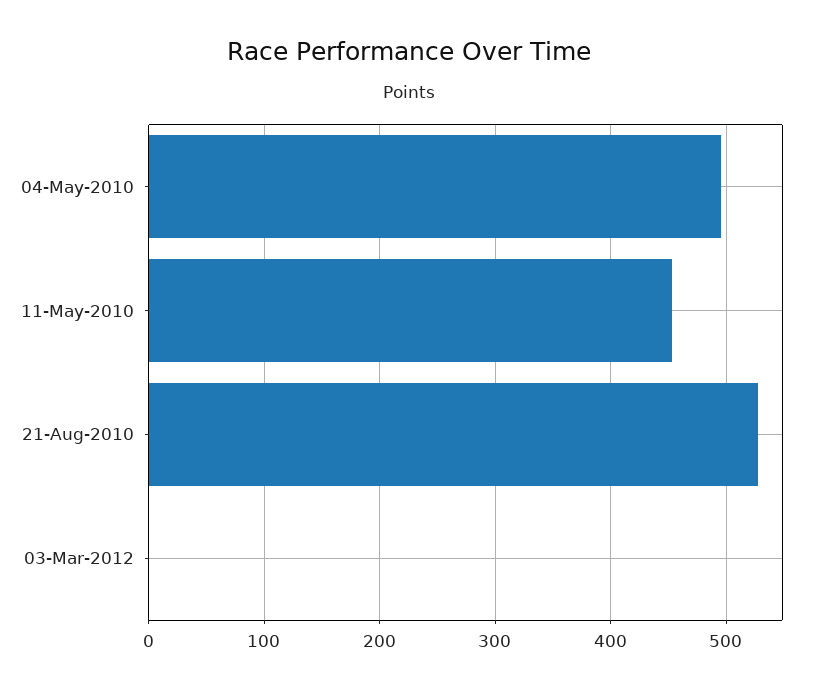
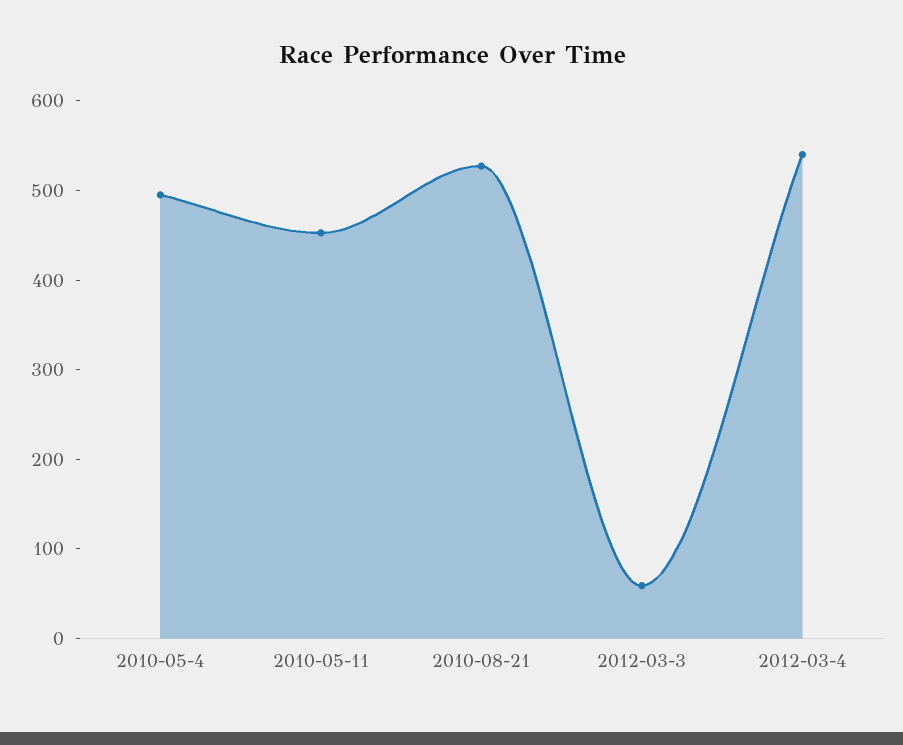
03-Mar-2012: 0 -> 60
2012-03-4: none -> 540

